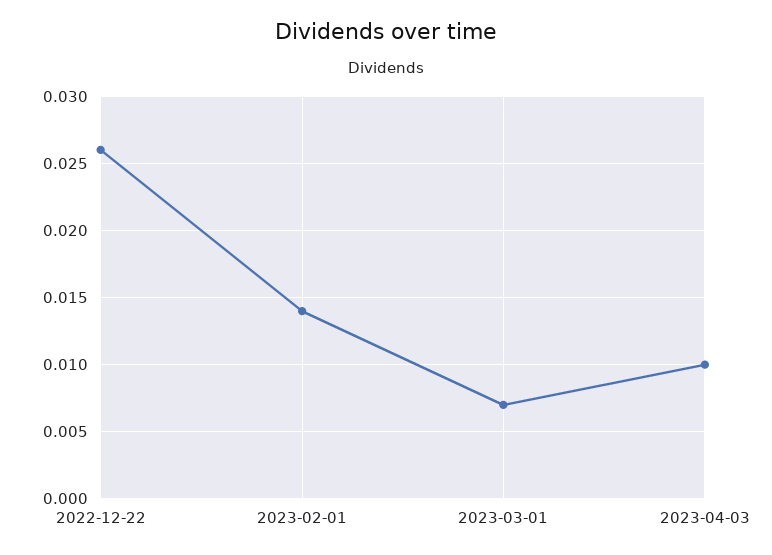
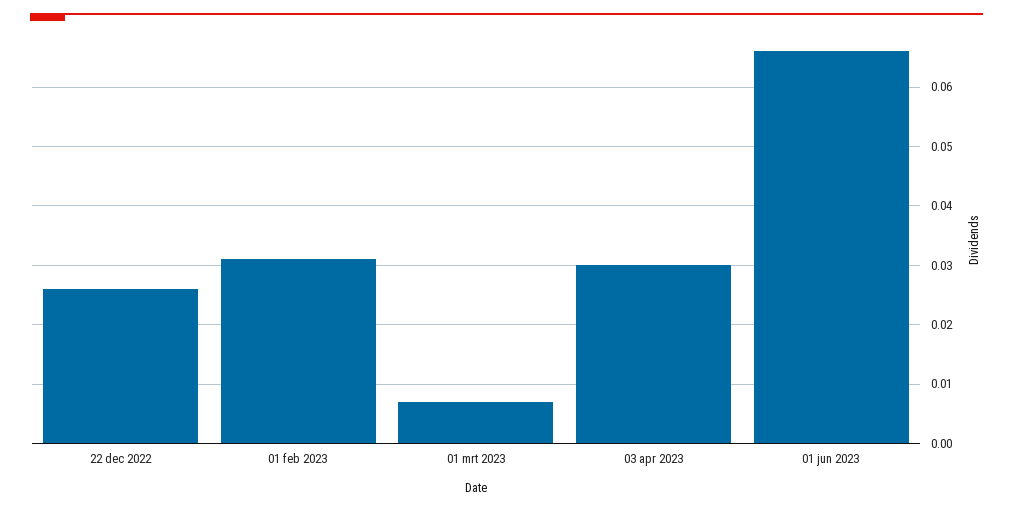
2023-02-01: 0.014 -> 0.03
2023-04-03: 0.01 -> 0.03
01 jun 2023: none -> 0.065

